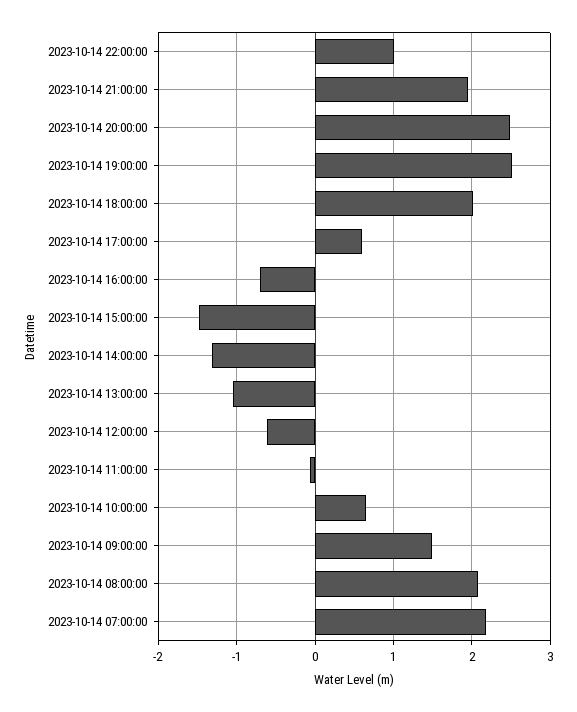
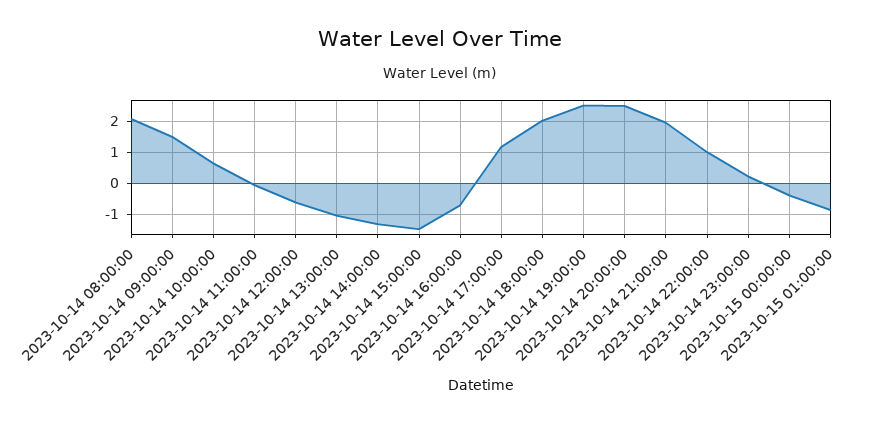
2023-10-14 17:00:00: 0.6 -> 1.2
2023-10-14 07:00:00: 2.2 -> none
2023-10-14 23:00:00: none -> 0.2
2023-10-15 00:00:00: none -> -0.4
2023-10-15 01:00:00: none -> -0.8

